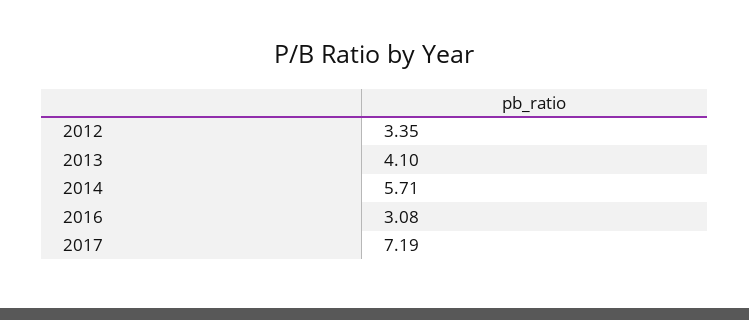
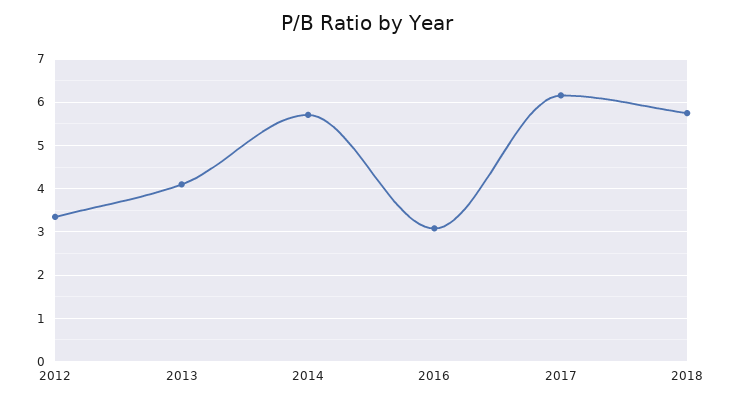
2017: 7.19 -> 6.2
2018: none -> 5.8

